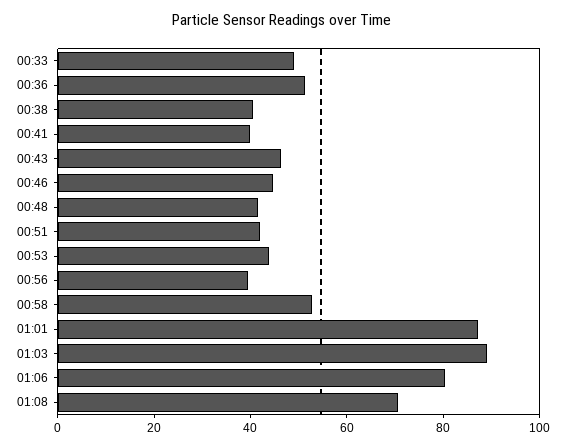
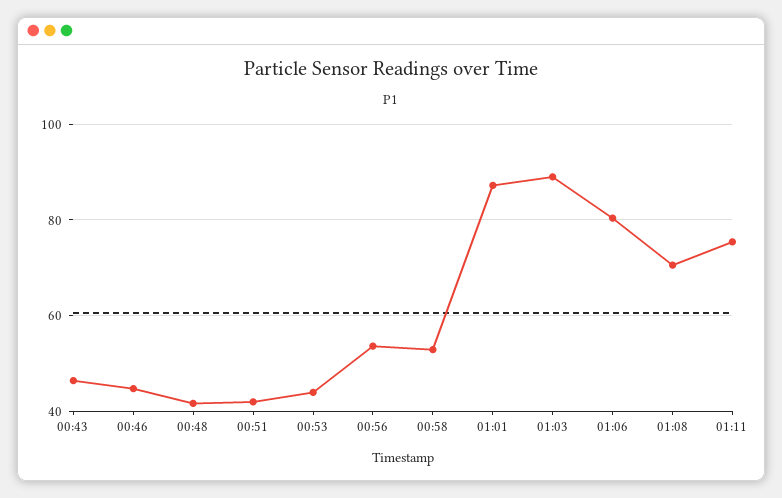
00:33: 50 -> none
00:36: 50 -> none
00:38: 40 -> none
00:41: 40 -> none
00:56: 40 -> 54
01:11: none -> 76

